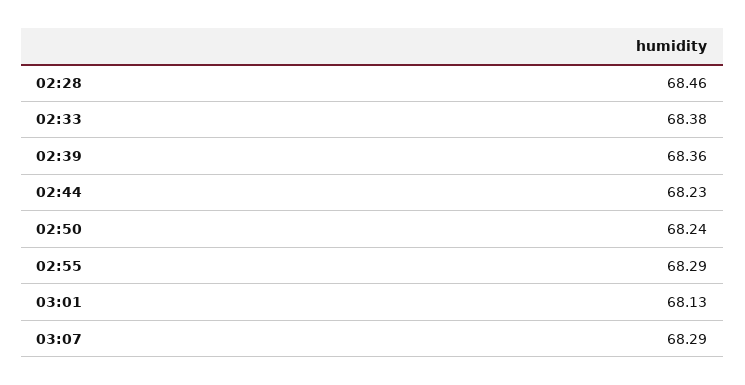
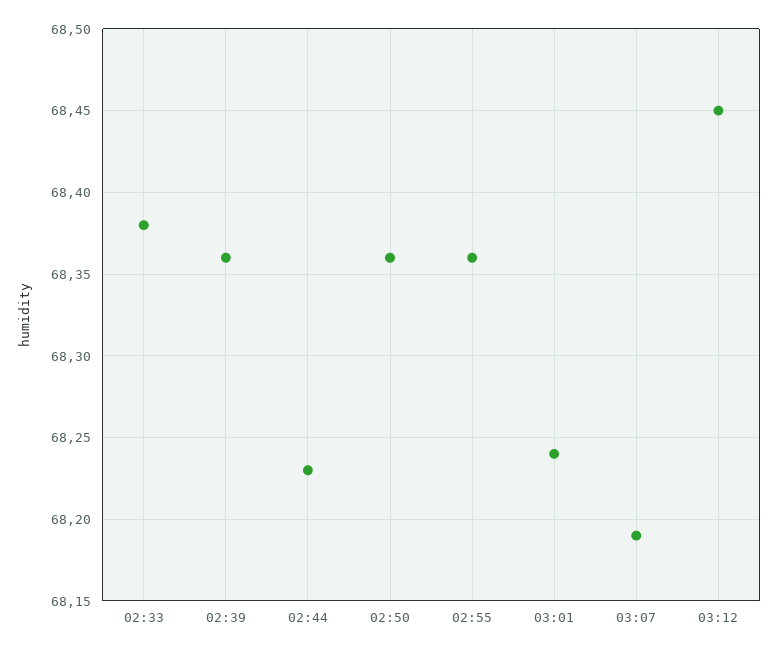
02:28: 68.46 -> none
02:50: 68.24 -> 68.36
02:55: 68.29 -> 68.36
03:01: 68.13 -> 68.24
03:07: 68.29 -> 68.19
03:12: none -> 68.45

